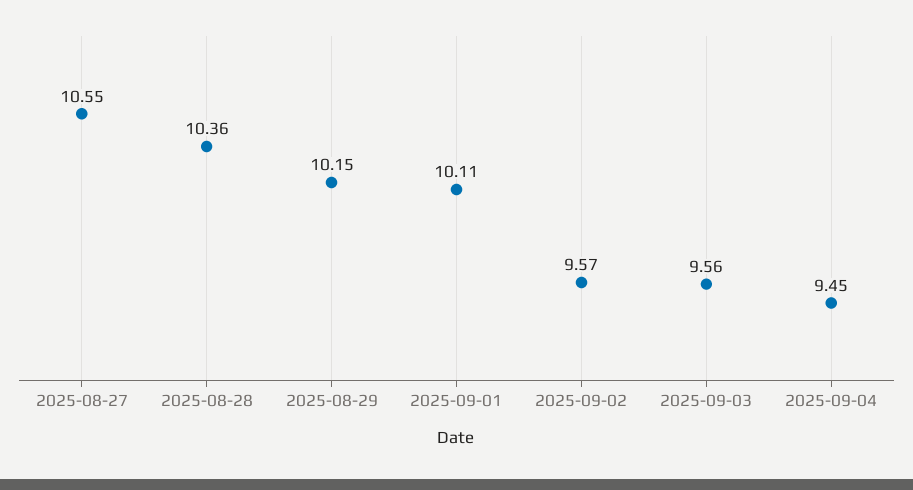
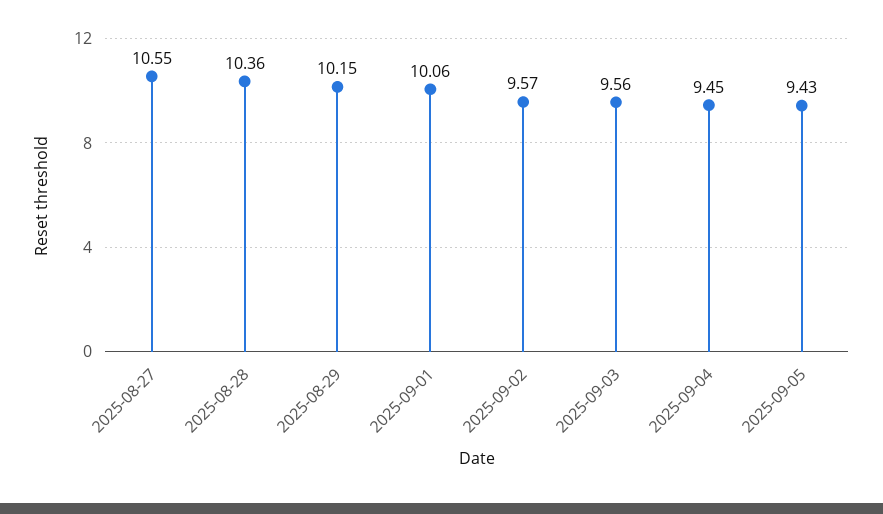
2025-09-01: 10.11 -> 10.06
2025-09-05: none -> 9.43

